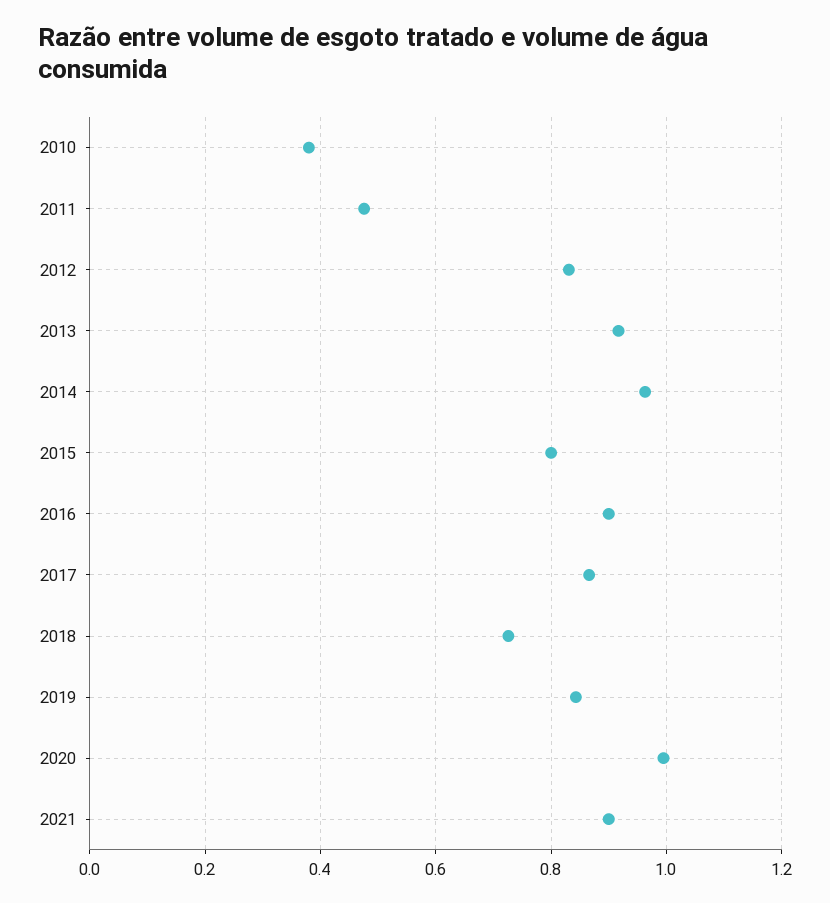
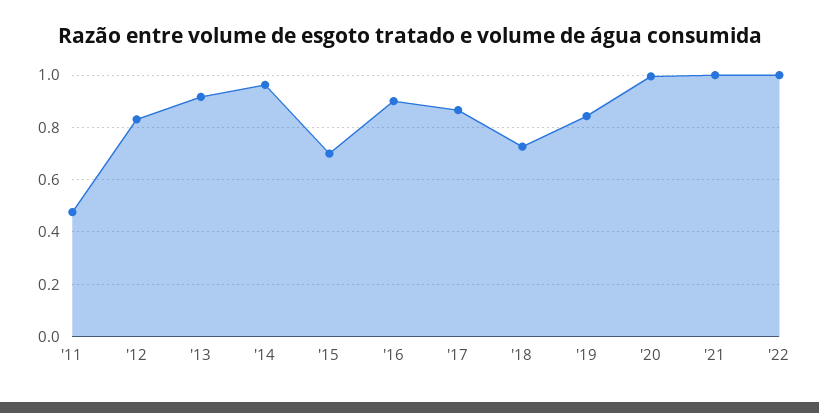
2010: 0.38 -> none
2015: 0.8 -> 0.7
2021: 0.9 -> 1
'22: none -> 1

